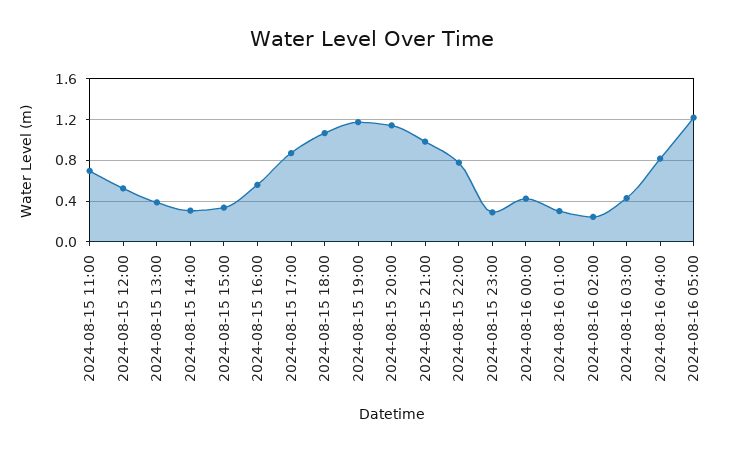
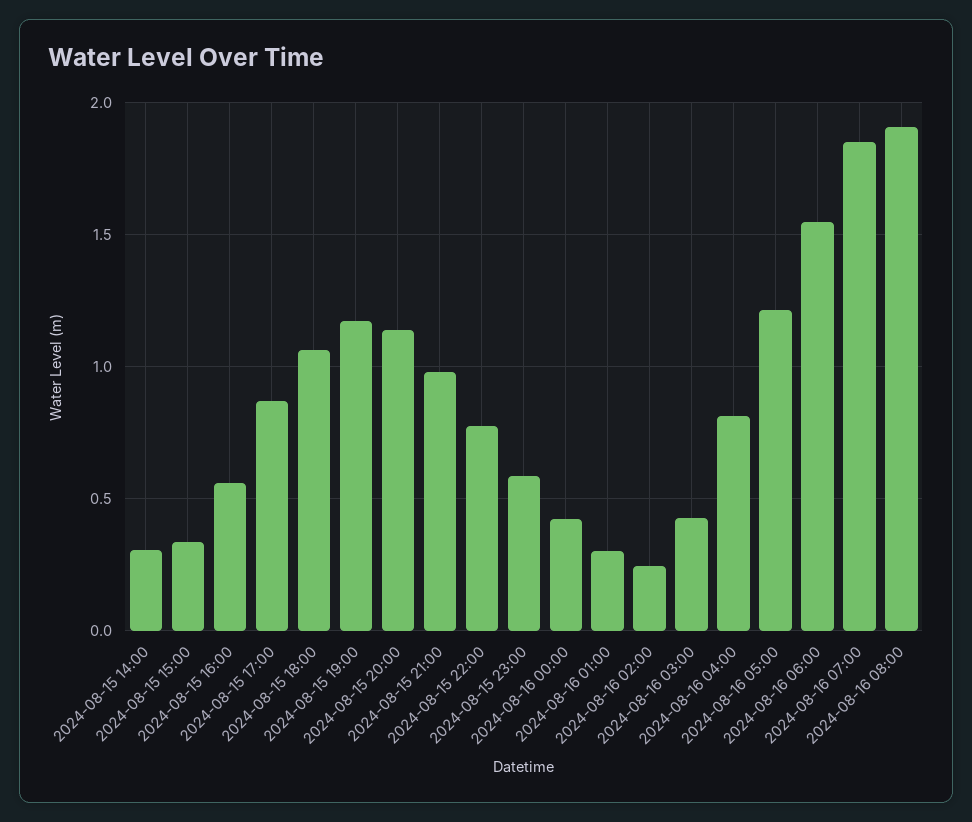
2024-08-15 11:00: 0.7 -> none
2024-08-15 12:00: 0.5 -> none
2024-08-15 13:00: 0.4 -> none
2024-08-15 23:00: 0.3 -> 0.6
2024-08-16 06:00: none -> 1.55
2024-08-16 07:00: none -> 1.85
2024-08-16 08:00: none -> 1.9

